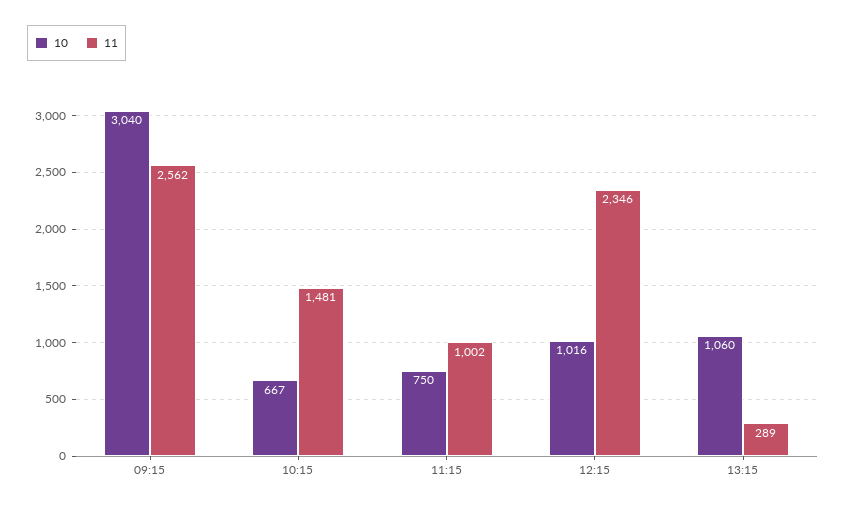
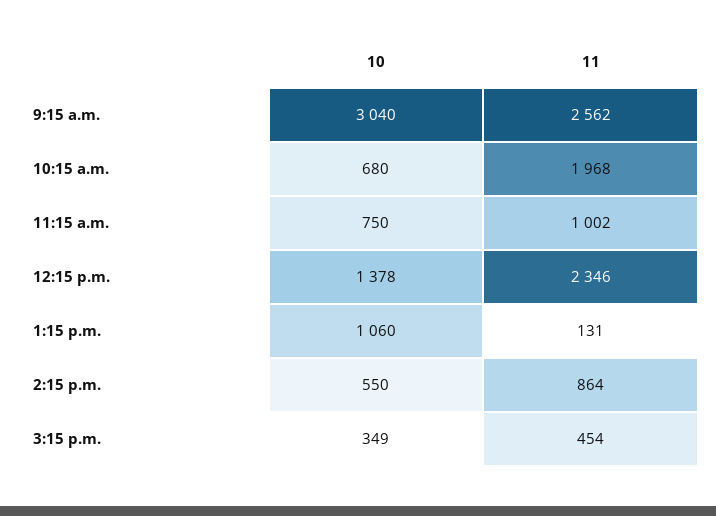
10, 10:15: 667 -> 680
11, 10:15: 1481 -> 1968
10, 12:15: 1016 -> 1378
11, 13:15: 289 -> 131
10, 2:15 p.m.: none -> 550
11, 2:15 p.m.: none -> 864
10, 3:15 p.m.: none -> 349
11, 3:15 p.m.: none -> 454

